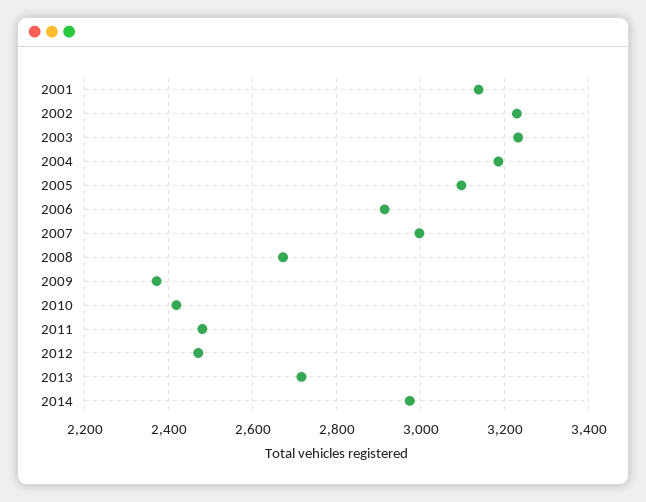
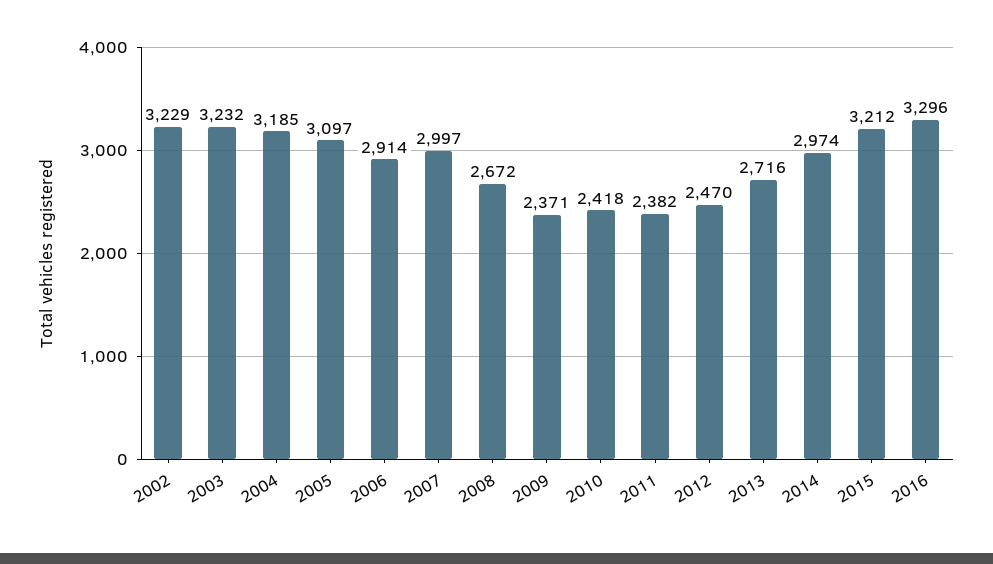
2001: 3140 -> none
2011: 2480 -> 2382
2015: none -> 3212
2016: none -> 3296

